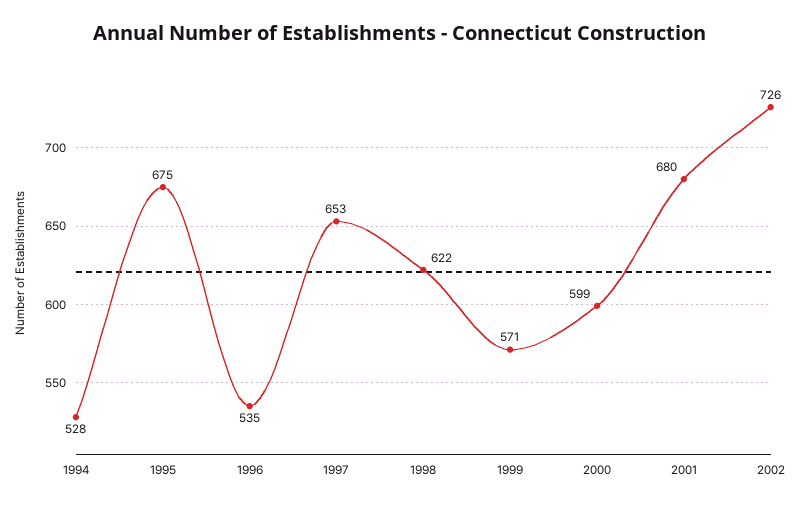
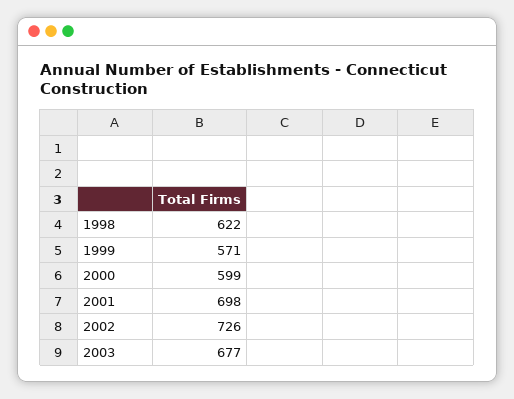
1994: 528 -> none
1995: 675 -> none
1996: 535 -> none
1997: 653 -> none
2001: 680 -> 698
2003: none -> 677

